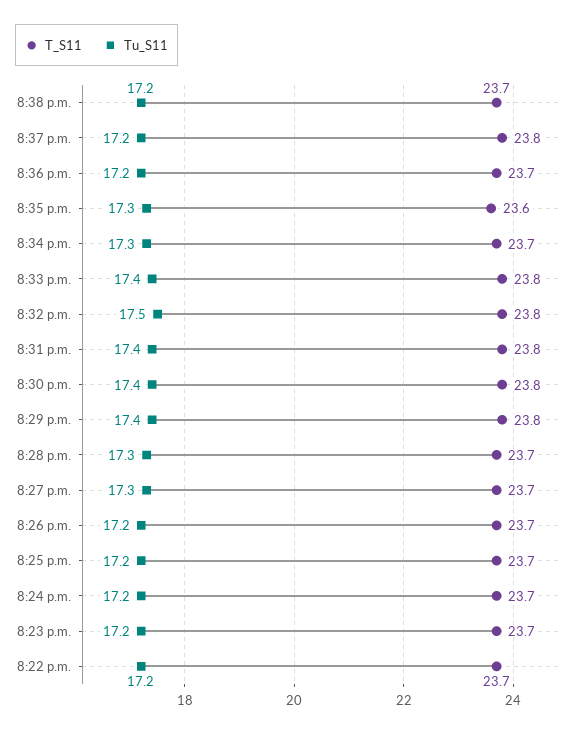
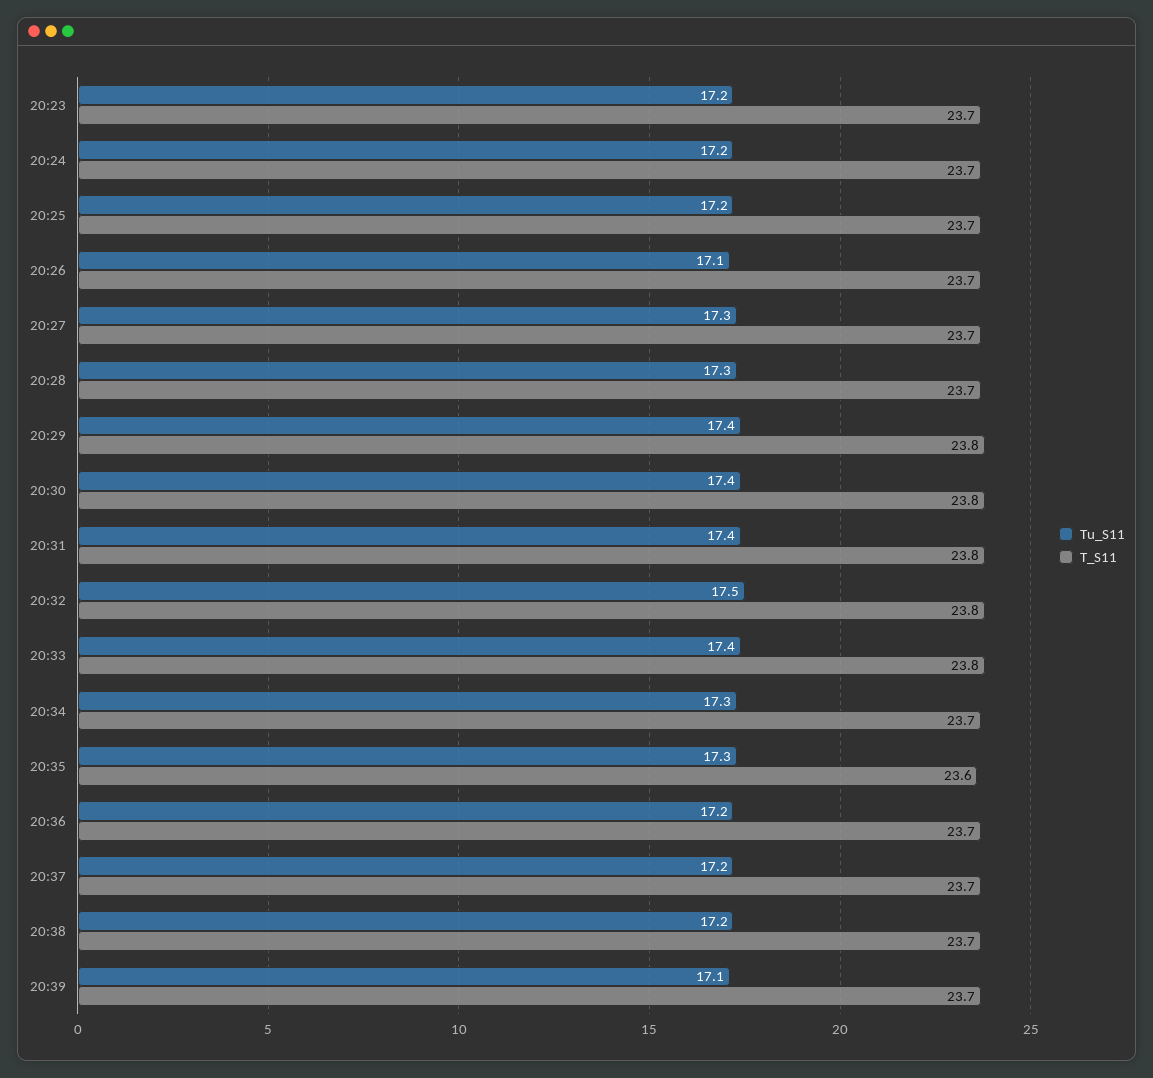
T_S11, 8:37 p.m.: 23.8 -> 23.7
Tu_S11, 8:26 p.m.: 17.2 -> 17.1
T_S11, 8:22 p.m.: 23.7 -> none
Tu_S11, 8:22 p.m.: 17.2 -> none
Tu_S11, 20:39: none -> 17.1
T_S11, 20:39: none -> 23.7

